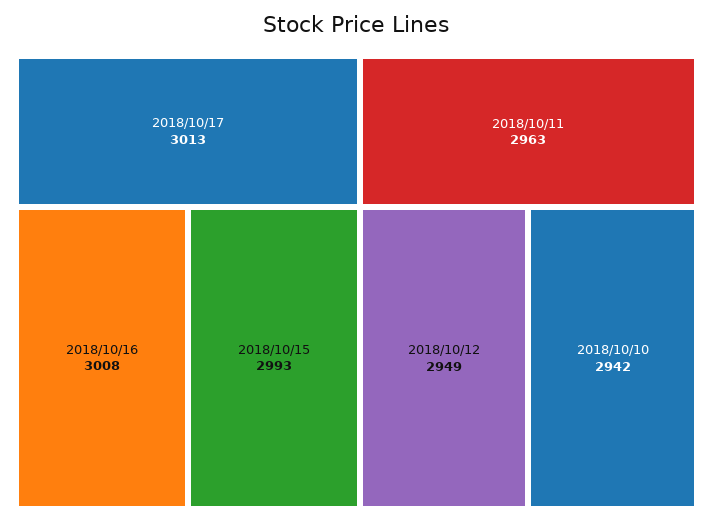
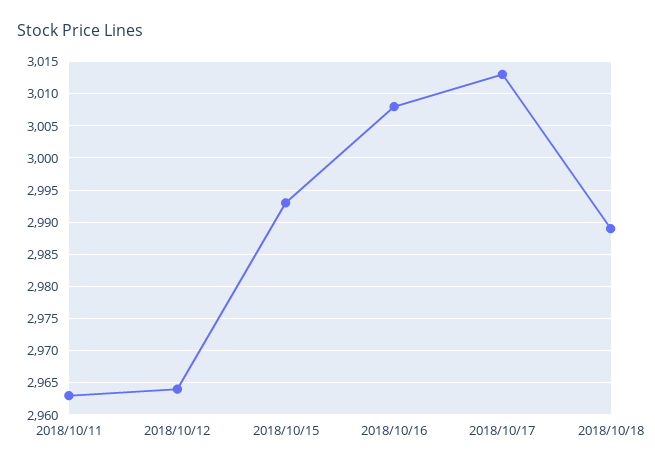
2018/10/12: 2949 -> 2964
2018/10/10: 2942 -> none
2018/10/18: none -> 2989

